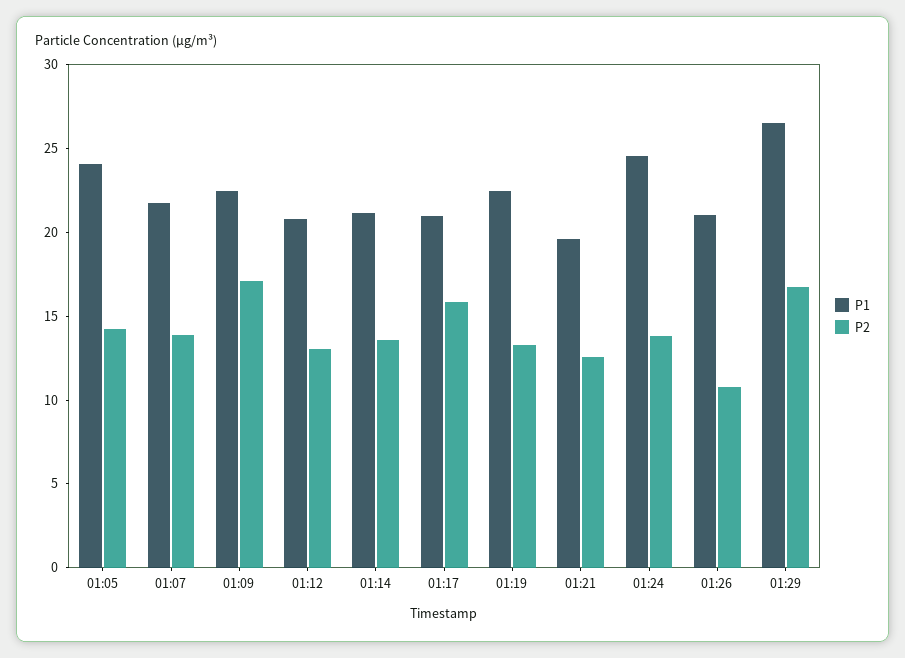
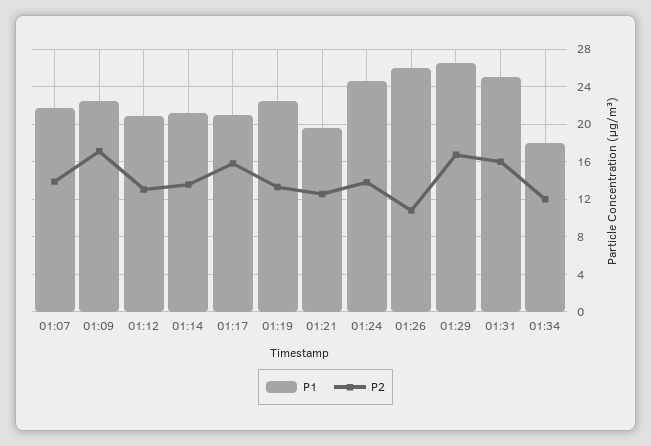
P1, 01:05: 24 -> none
P2, 01:05: 14 -> none
P1, 01:26: 21 -> 26
P1, 01:31: none -> 25
P2, 01:31: none -> 16
P1, 01:34: none -> 18
P2, 01:34: none -> 12

